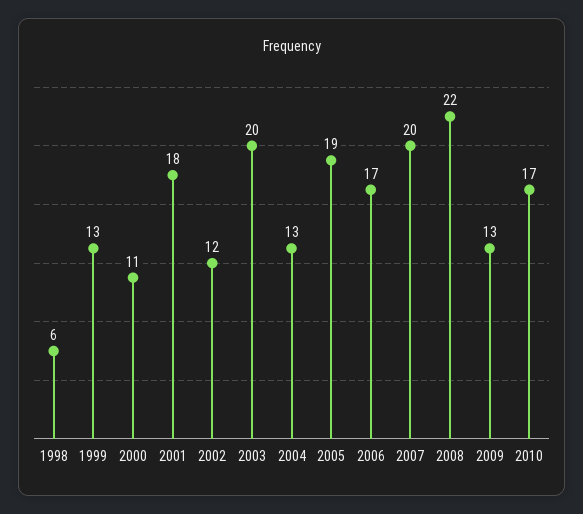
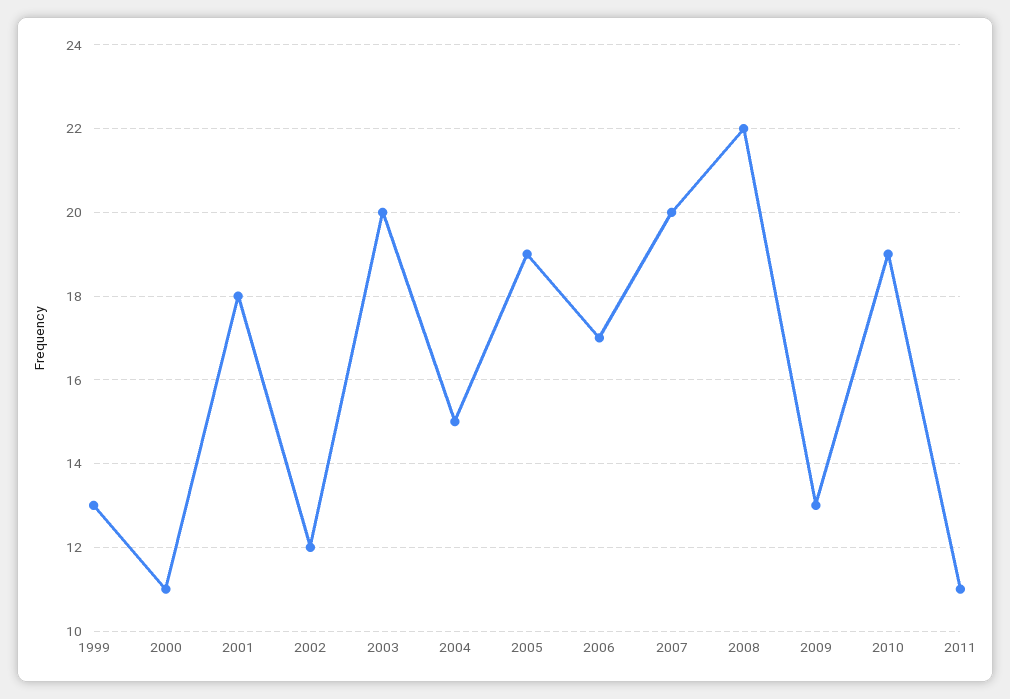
1998: 6 -> none
2004: 13 -> 15
2010: 17 -> 19
2011: none -> 11

